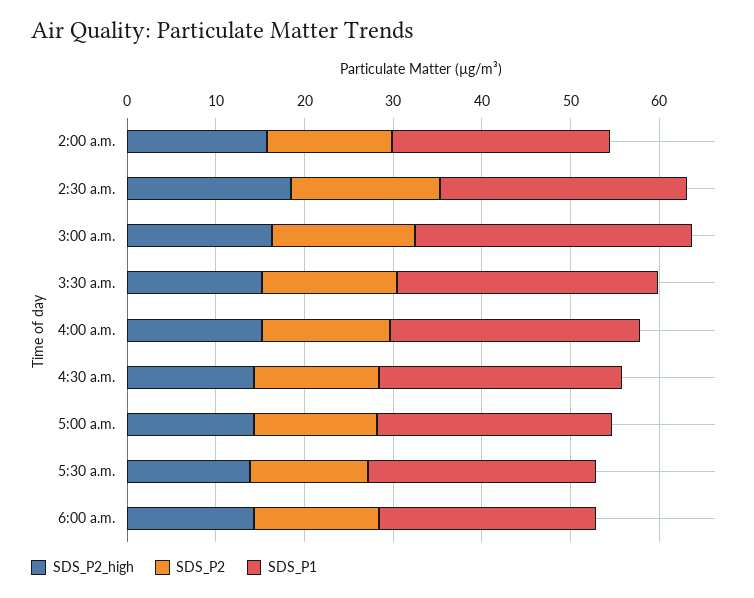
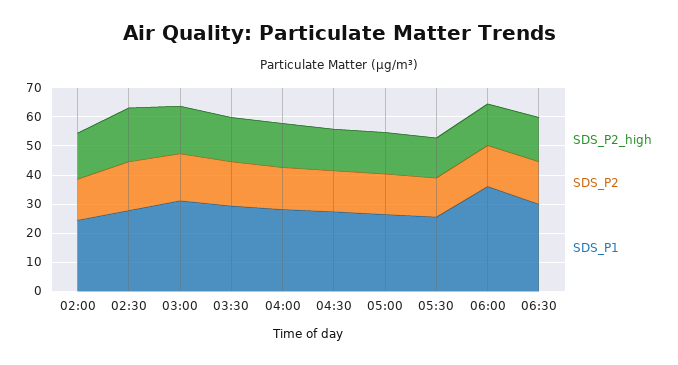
SDS_P1, 6:00 a.m.: 24 -> 35
SDS_P2_high, 06:30: none -> 15
SDS_P2, 06:30: none -> 15
SDS_P1, 06:30: none -> 30

